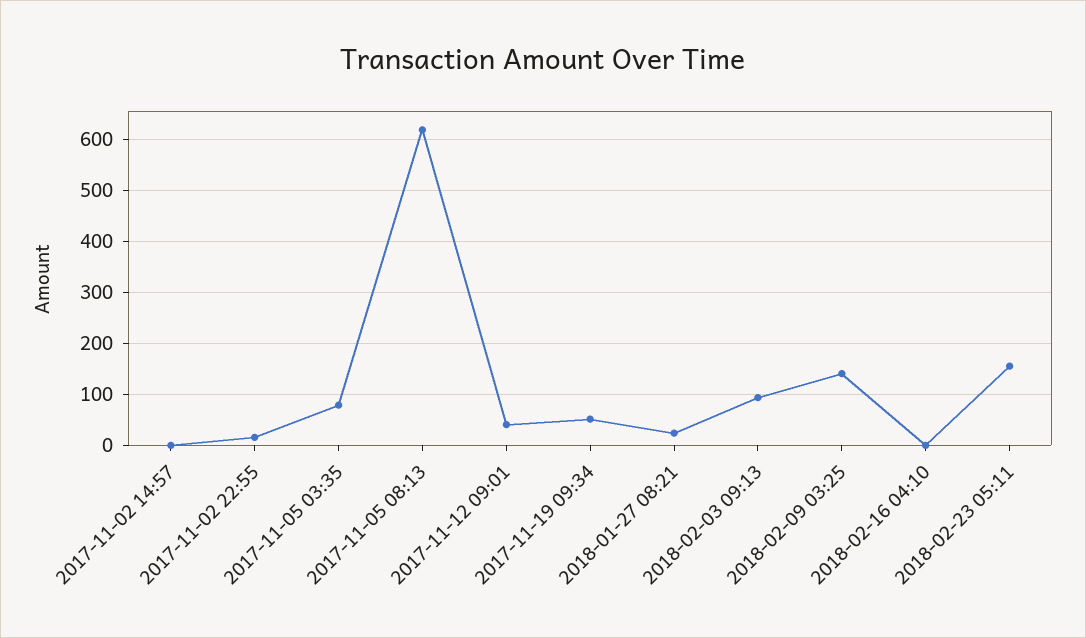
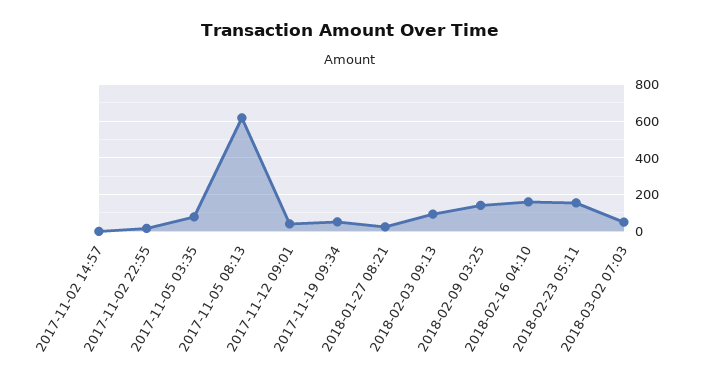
2018-02-16 04:10: 0 -> 150
2018-03-02 07:03: none -> 50

